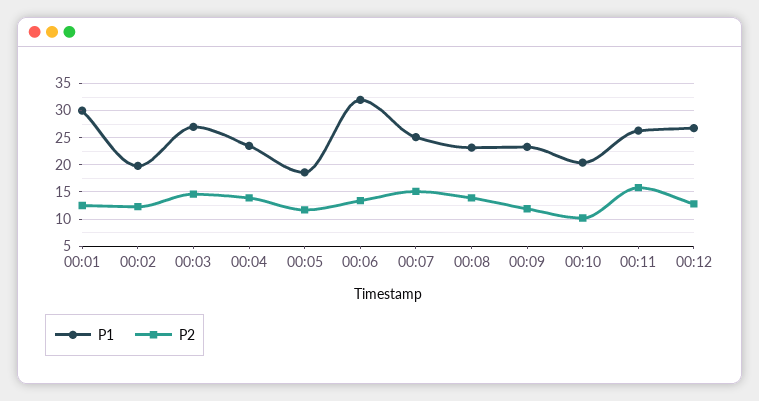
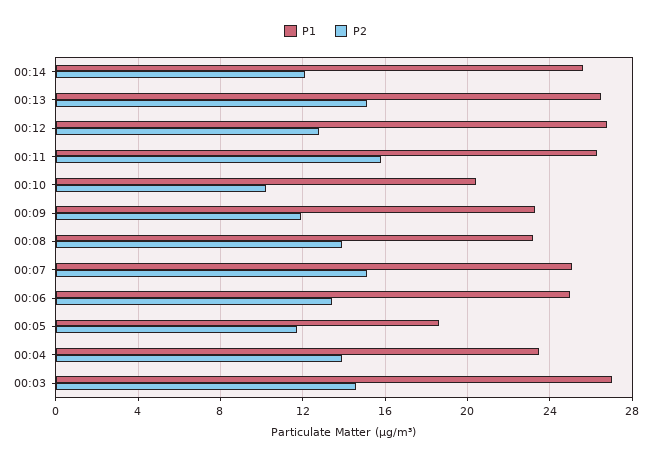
P1, 00:01: 30 -> none
P2, 00:01: 12.5 -> none
P1, 00:02: 20 -> none
P2, 00:02: 12.5 -> none
P1, 00:06: 32.5 -> 25
P1, 00:14: none -> 25.5
P2, 00:14: none -> 12
P1, 00:13: none -> 26.5
P2, 00:13: none -> 15

